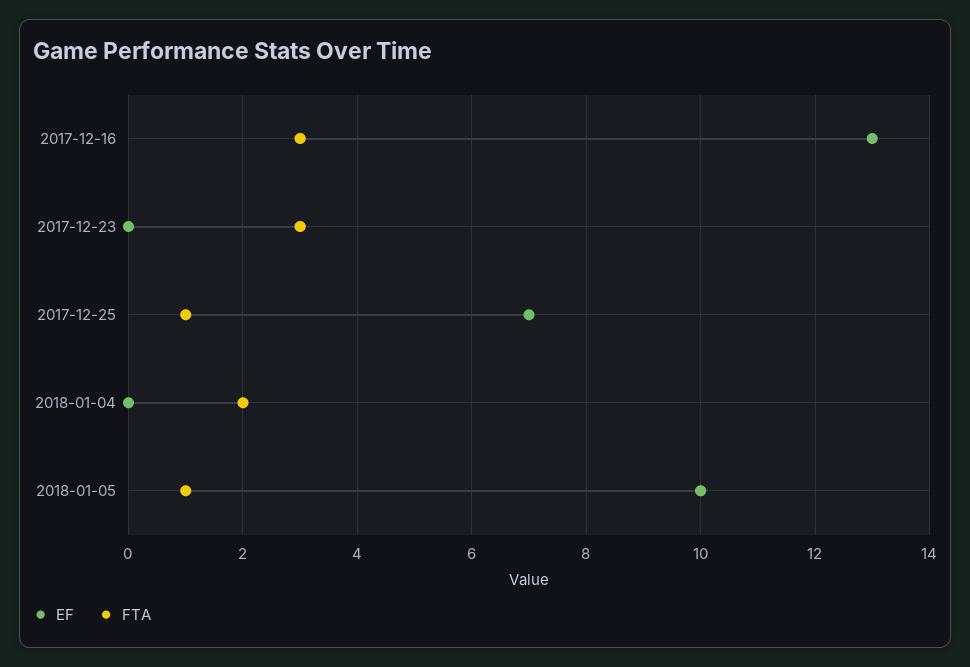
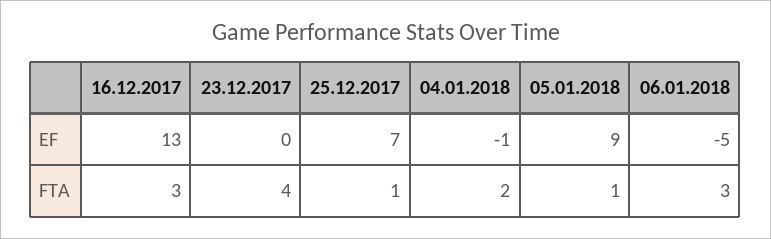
FTA, 2017-12-23: 3 -> 4
EF, 2018-01-04: 0 -> -1
EF, 2018-01-05: 10 -> 9
EF, 06.01.2018: none -> -5
FTA, 06.01.2018: none -> 3

